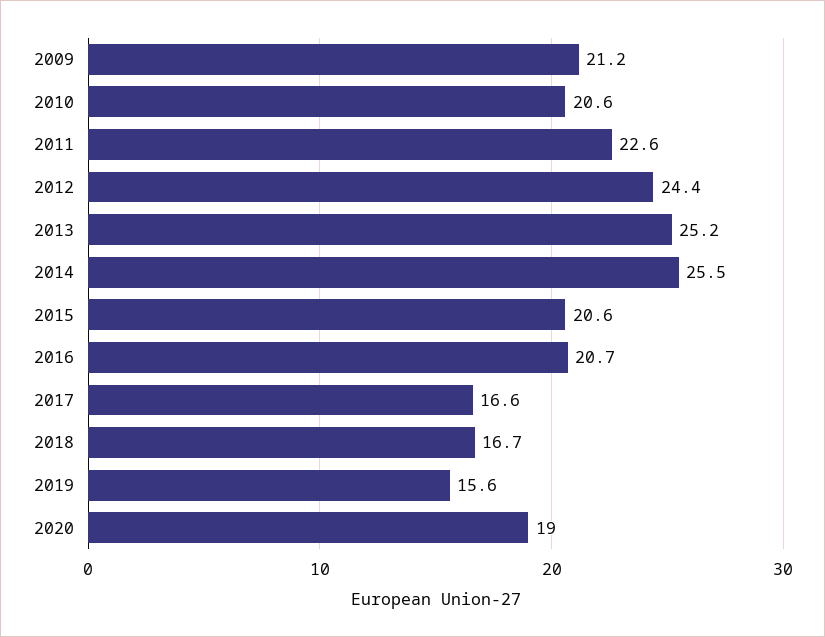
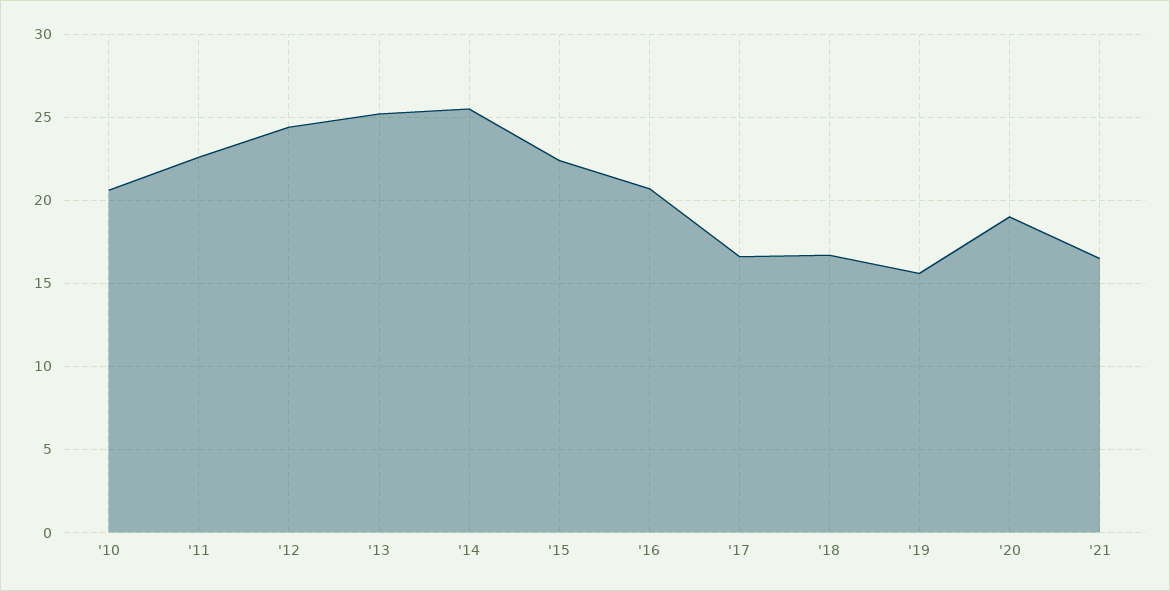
2009: 21.2 -> none
2015: 20.6 -> 22.5
'21: none -> 16.5

